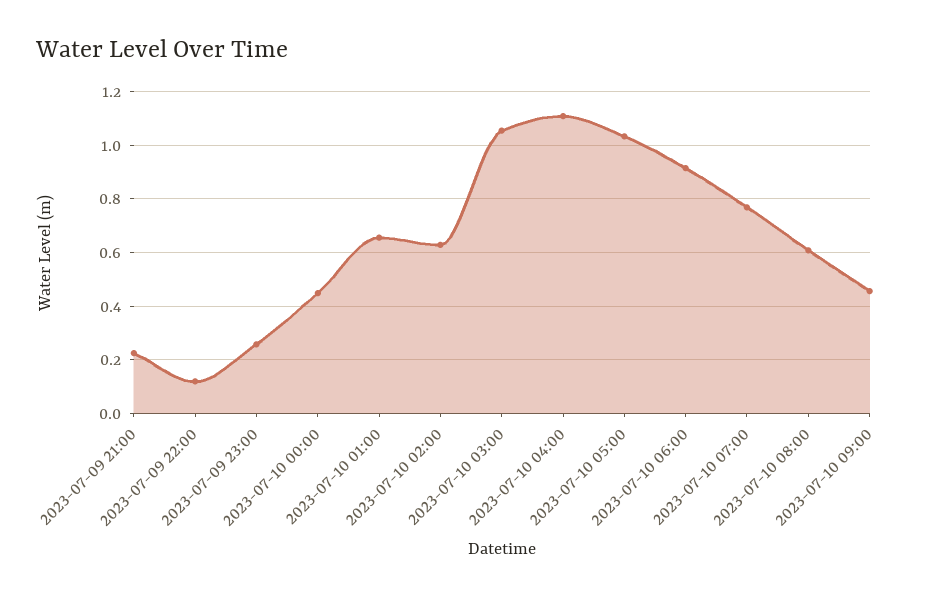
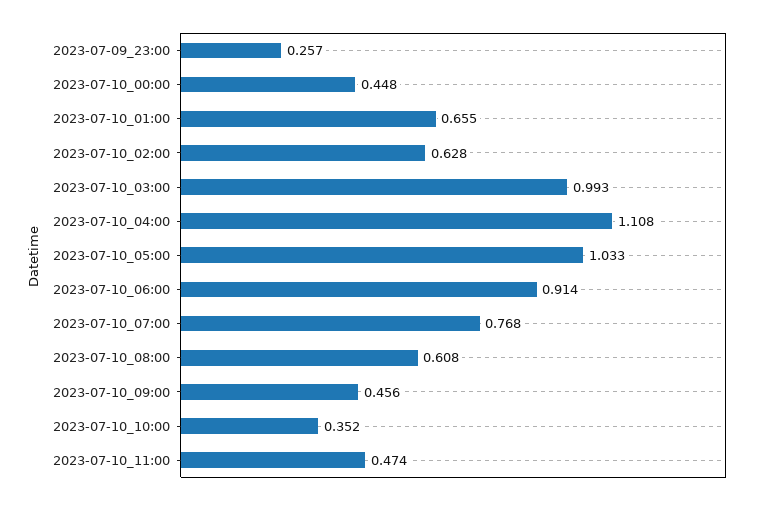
2023-07-09 21:00: 0.225 -> none
2023-07-09 22:00: 0.125 -> none
2023-07-10 03:00: 1.05 -> 0.993
2023-07-10_10:00: none -> 0.352
2023-07-10_11:00: none -> 0.474

